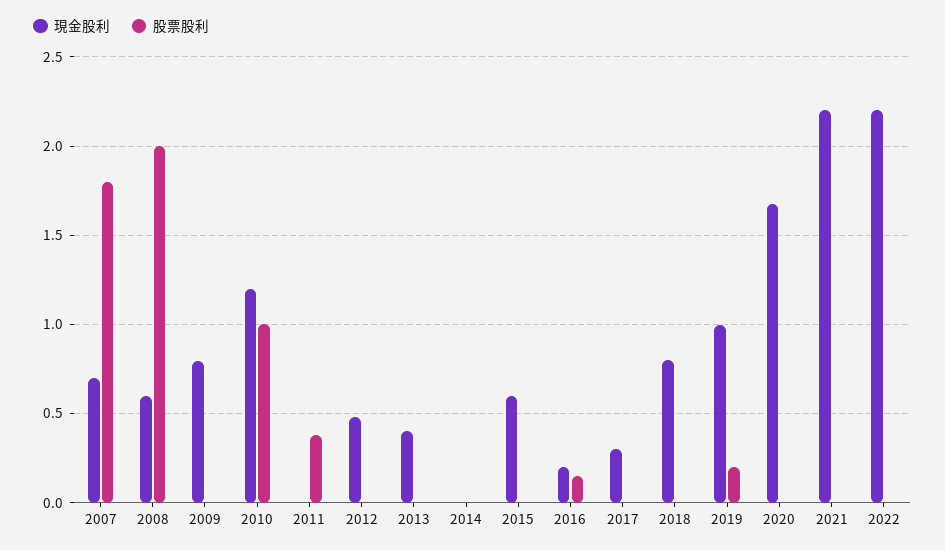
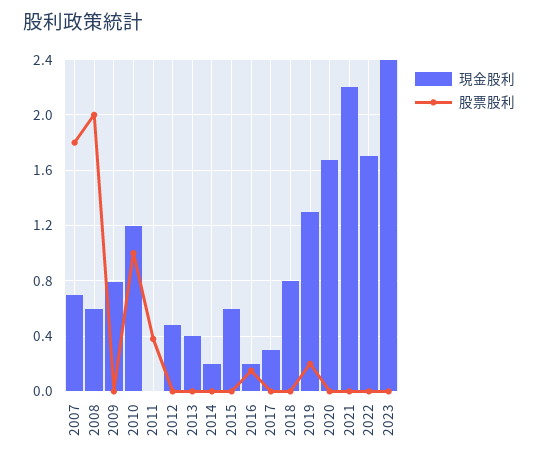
現金股利, 2014: 0 -> 0.2
現金股利, 2019: 1 -> 1.3
現金股利, 2022: 2.2 -> 1.7
現金股利, 2023: none -> 2.4
股票股利, 2023: none -> 0

